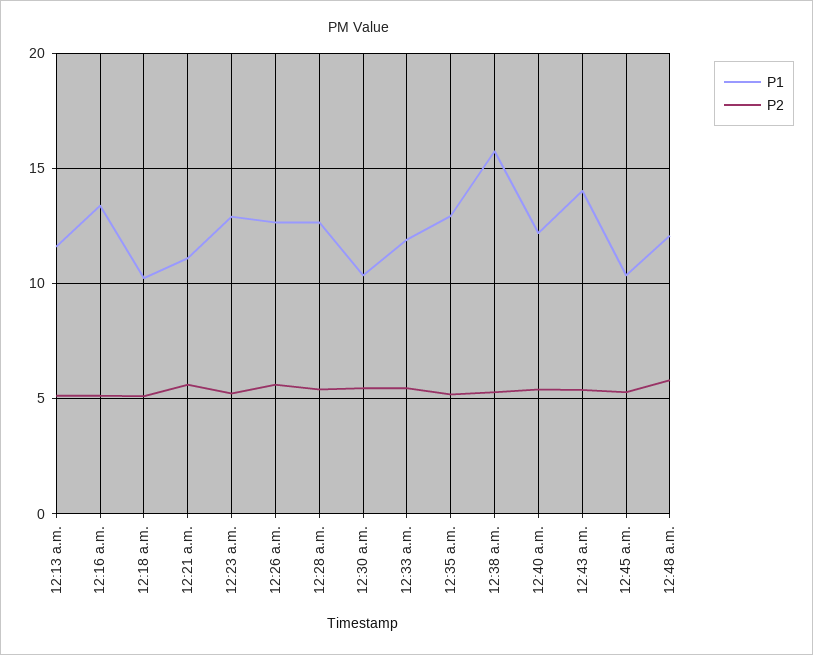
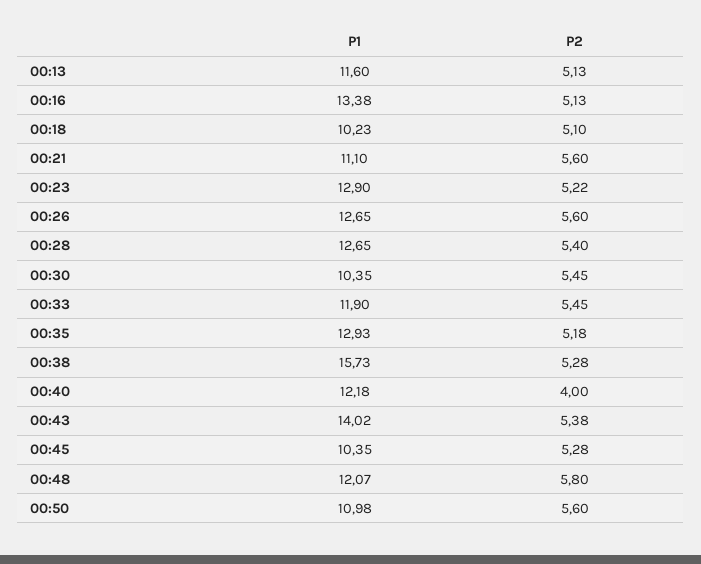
P2, 12:40 a.m.: 5.5 -> 4
P1, 00:50: none -> 10.98
P2, 00:50: none -> 5.6

